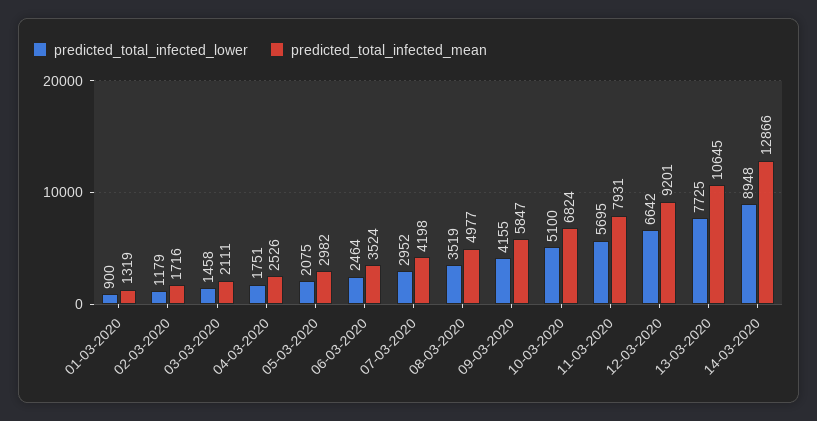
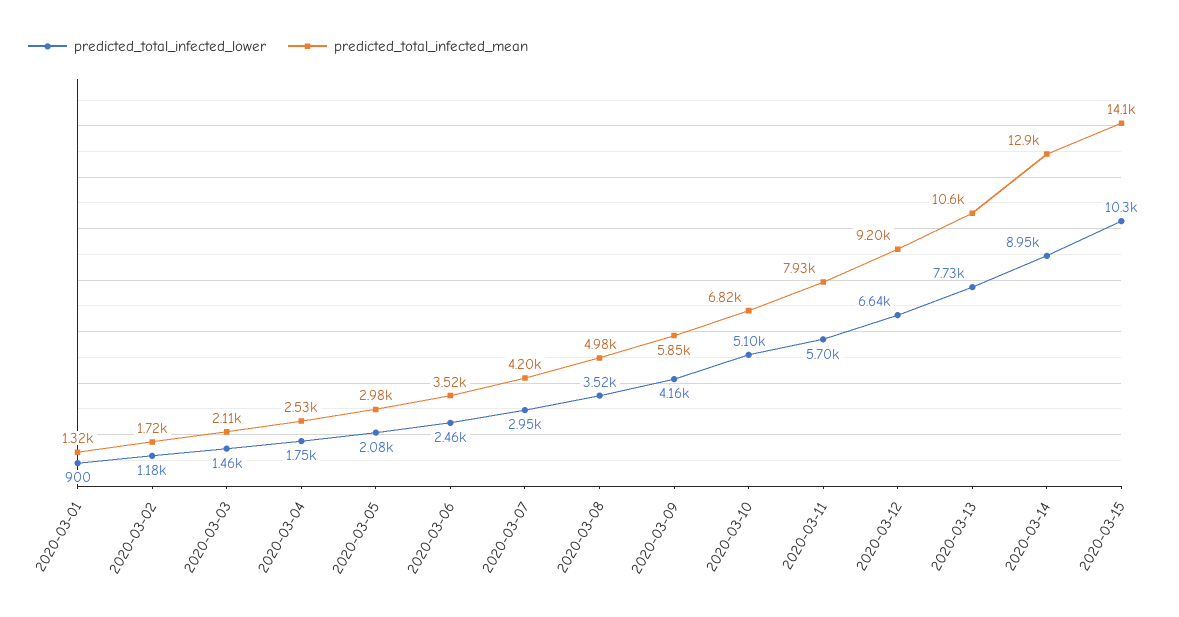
predicted_total_infected_lower, 2020-03-15: none -> 10300
predicted_total_infected_mean, 2020-03-15: none -> 14100

